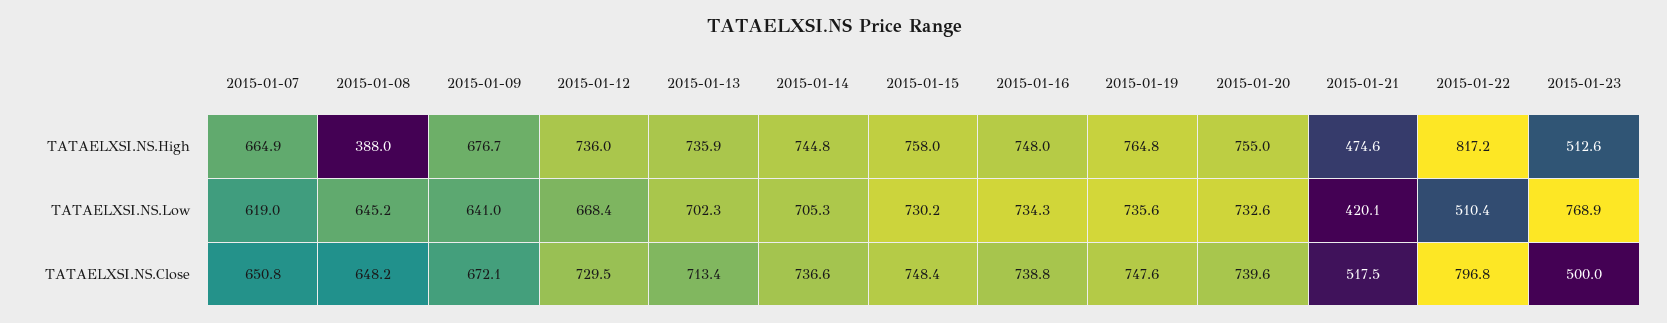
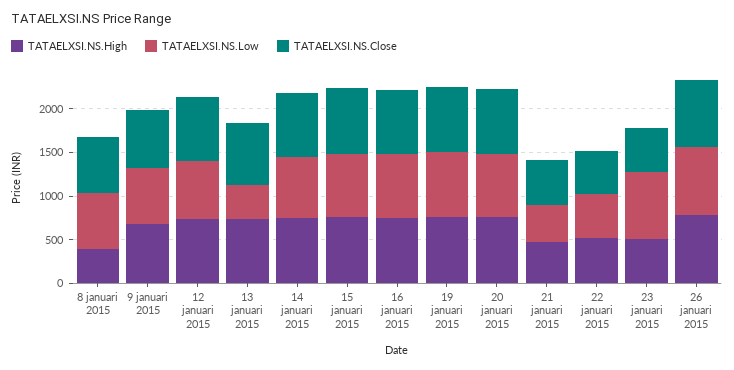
TATAELXSI.NS.High, 2015-01-07: 664.9 -> none
TATAELXSI.NS.High, 2015-01-22: 817.2 -> 500
TATAELXSI.NS.Low, 2015-01-07: 619 -> none
TATAELXSI.NS.Low, 2015-01-13: 702.3 -> 400
TATAELXSI.NS.Close, 2015-01-07: 650.8 -> none
TATAELXSI.NS.Close, 2015-01-22: 796.8 -> 500
TATAELXSI.NS.High, 26 januari 2015: none -> 800
TATAELXSI.NS.Low, 26 januari 2015: none -> 800
TATAELXSI.NS.Close, 26 januari 2015: none -> 800

